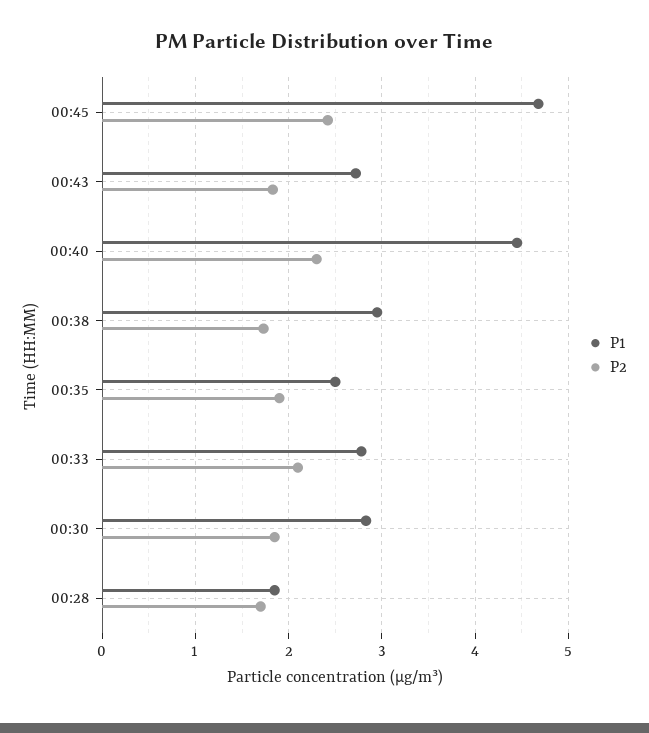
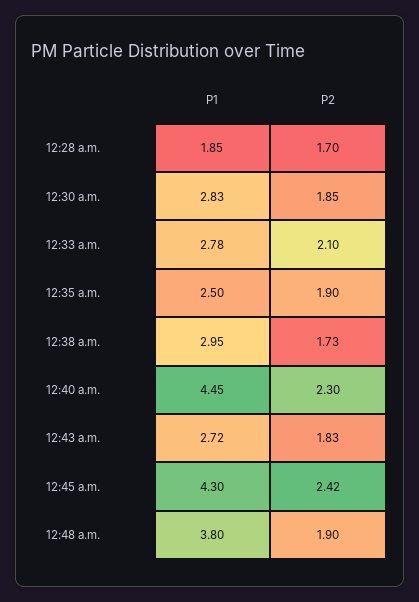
P1, 00:45: 4.7 -> 4.3
P1, 12:48 a.m.: none -> 3.8
P2, 12:48 a.m.: none -> 1.9

